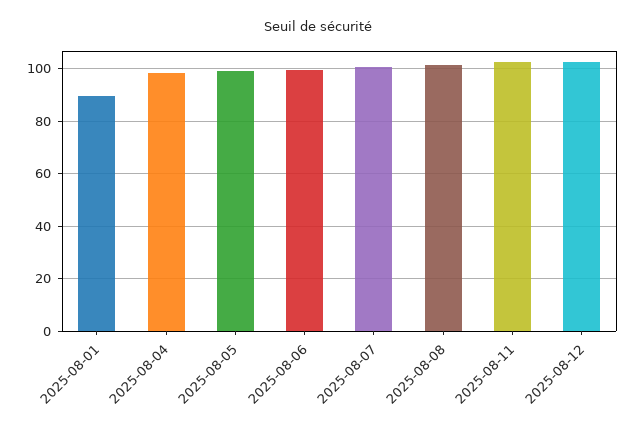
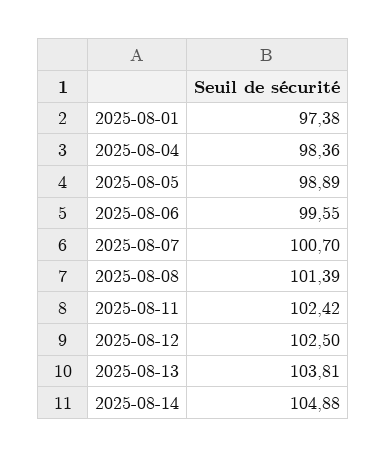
2025-08-01: 90 -> 97.38
2025-08-13: none -> 103.81
2025-08-14: none -> 104.88

